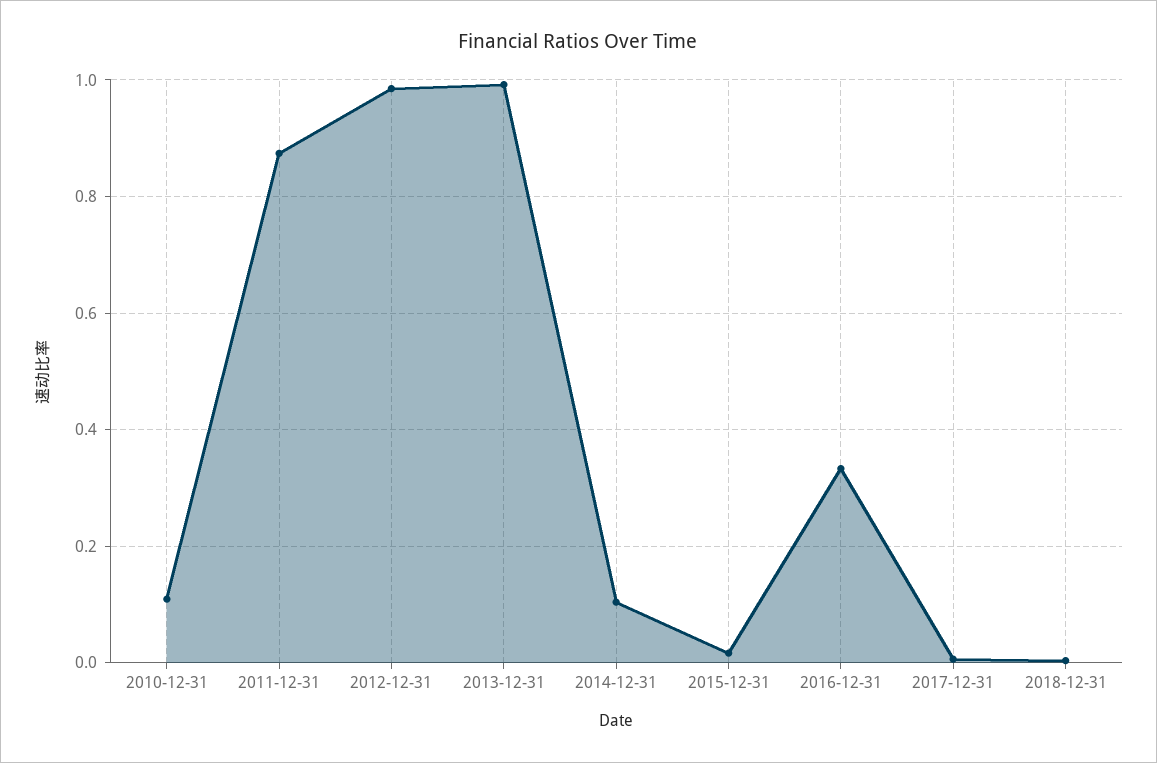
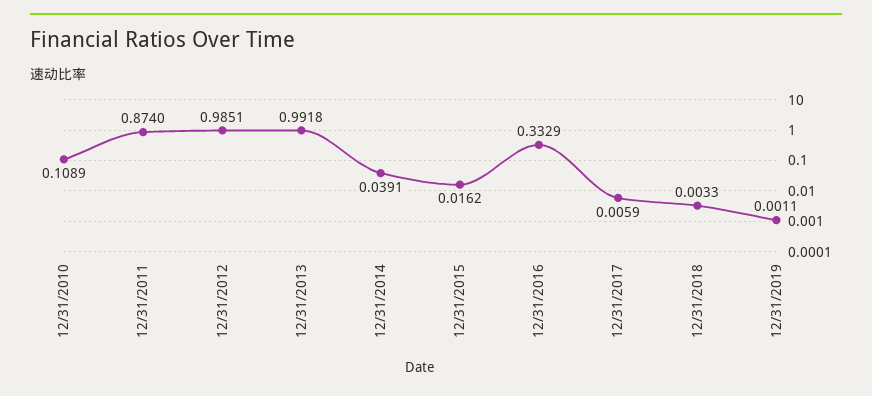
2014-12-31: 0.1 -> 0.0391
12/31/2019: none -> 0.0011

